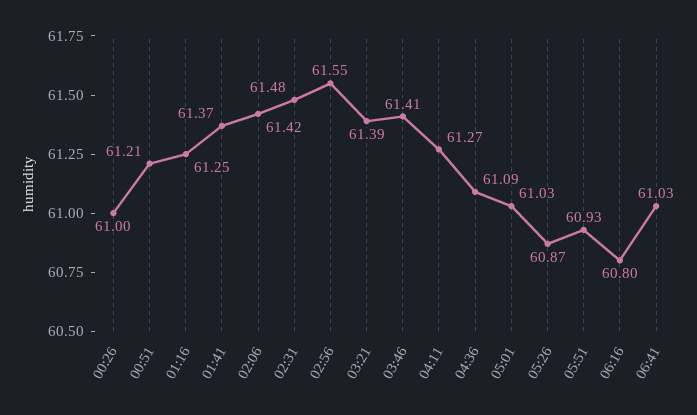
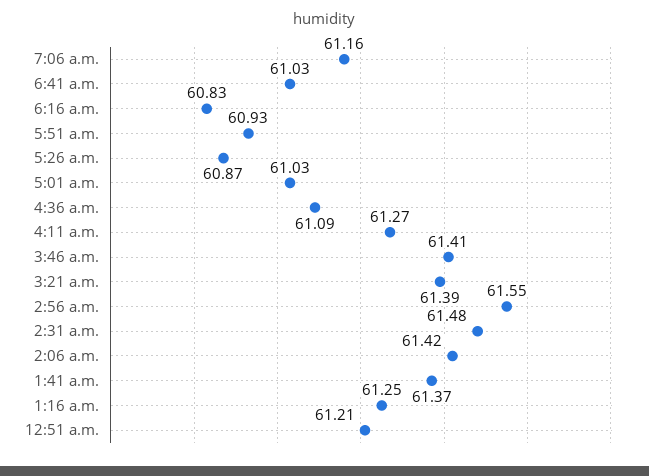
00:26: 61 -> none
06:16: 60.8 -> 60.83
7:06 a.m.: none -> 61.16

